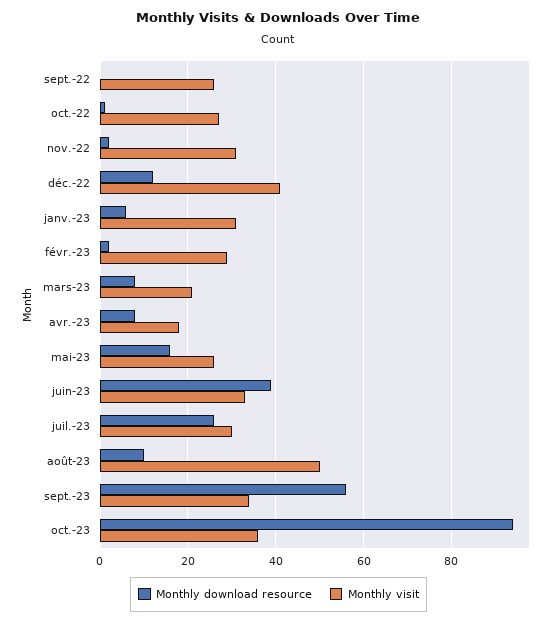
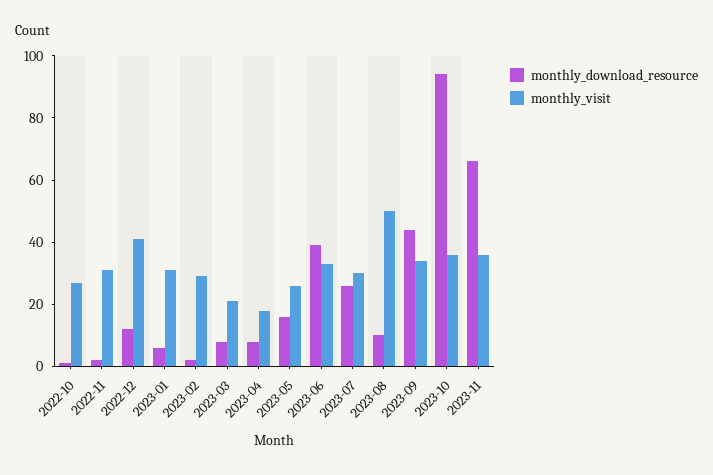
Monthly download resource, sept.-22: 0 -> none
Monthly visit, sept.-22: 25 -> none
Monthly download resource, sept.-23: 55 -> 45
Monthly download resource, 2023-11: none -> 65
Monthly visit, 2023-11: none -> 35

